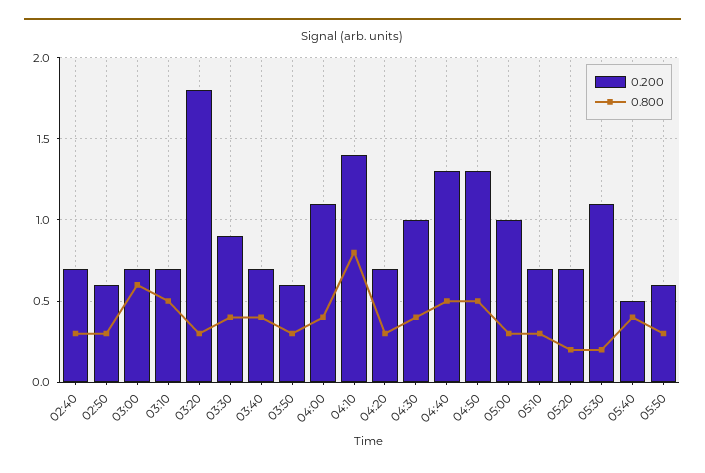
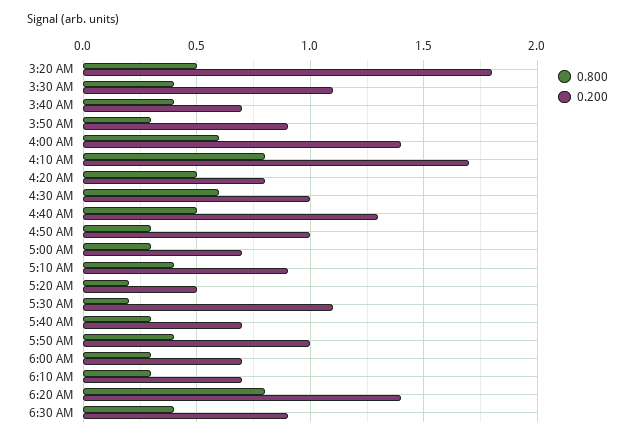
0.200, 02:40: 0.7 -> none
0.800, 02:40: 0.3 -> none
0.200, 02:50: 0.6 -> none
0.800, 02:50: 0.3 -> none
0.200, 03:00: 0.7 -> none
0.800, 03:00: 0.6 -> none
0.200, 03:10: 0.7 -> none
0.800, 03:10: 0.5 -> none
0.800, 03:20: 0.3 -> 0.5
0.200, 03:30: 0.9 -> 1.1
0.200, 03:50: 0.6 -> 0.9
0.200, 04:00: 1.1 -> 1.4
0.800, 04:00: 0.4 -> 0.6
0.200, 04:10: 1.4 -> 1.7
0.200, 04:20: 0.7 -> 0.8
0.800, 04:20: 0.3 -> 0.5
0.800, 04:30: 0.4 -> 0.6
0.200, 04:50: 1.3 -> 1
0.800, 04:50: 0.5 -> 0.3
0.200, 05:00: 1 -> 0.7
0.200, 05:10: 0.7 -> 0.9
0.800, 05:10: 0.3 -> 0.4
0.200, 05:20: 0.7 -> 0.5
0.200, 05:40: 0.5 -> 0.7
0.800, 05:40: 0.4 -> 0.3
0.200, 05:50: 0.6 -> 1
0.800, 05:50: 0.3 -> 0.4
0.800, 6:00 AM: none -> 0.3
0.200, 6:00 AM: none -> 0.7
0.800, 6:10 AM: none -> 0.3
0.200, 6:10 AM: none -> 0.7
0.800, 6:20 AM: none -> 0.8
0.200, 6:20 AM: none -> 1.4
0.800, 6:30 AM: none -> 0.4
0.200, 6:30 AM: none -> 0.9

